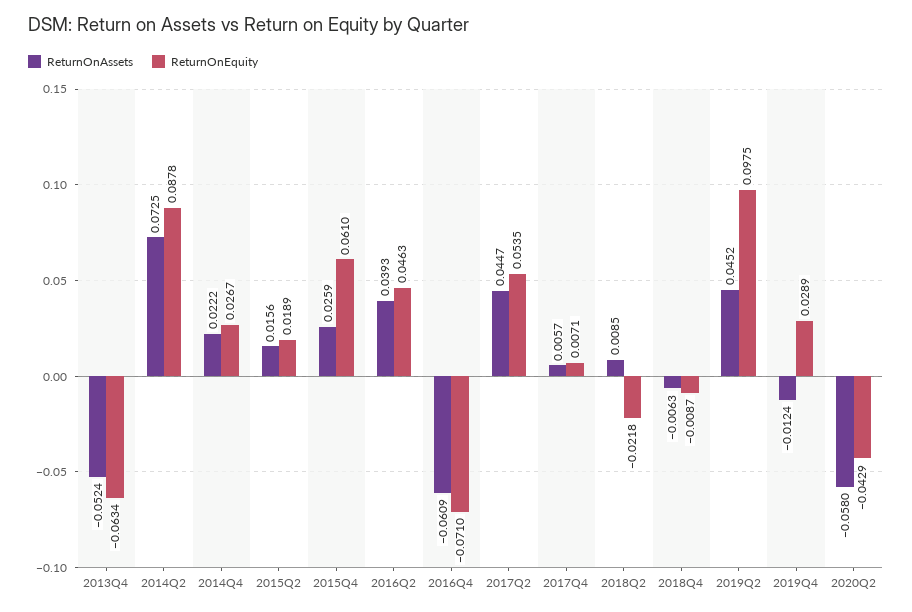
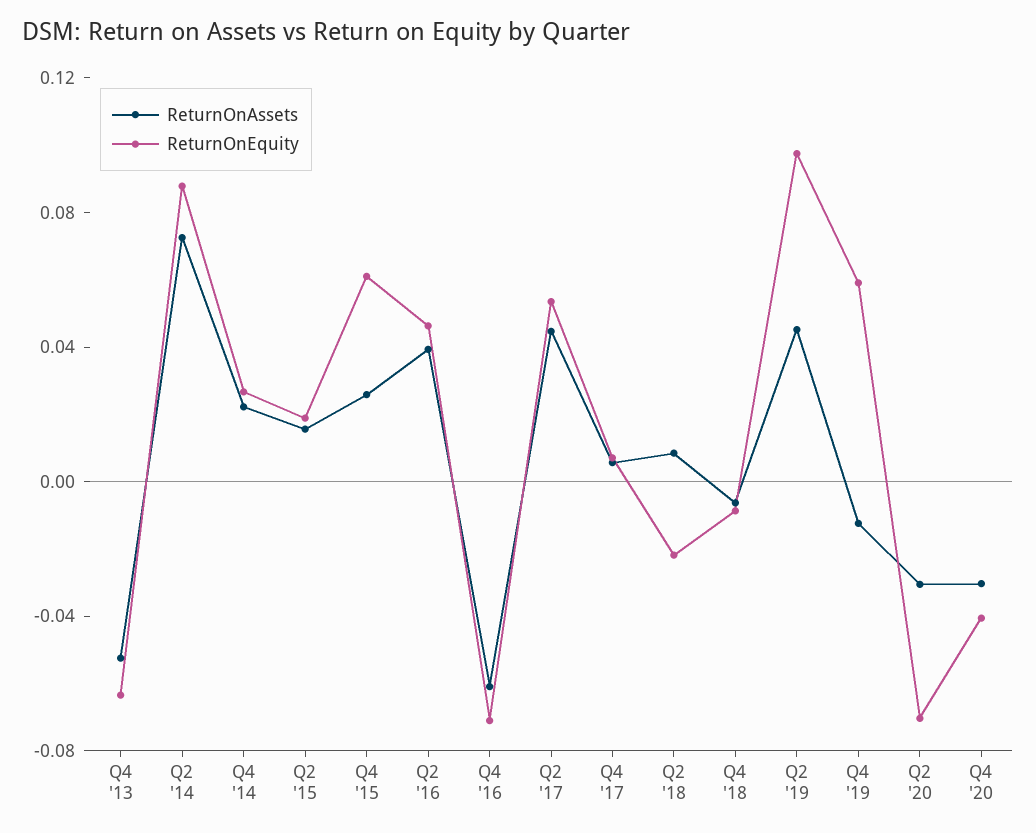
ReturnOnEquity, 2019Q4: 0.0289 -> 0.06
ReturnOnAssets, 2020Q2: -0.058 -> -0.03
ReturnOnEquity, 2020Q2: -0.0429 -> -0.07
ReturnOnAssets, Q4 '20: none -> -0.03
ReturnOnEquity, Q4 '20: none -> -0.04

